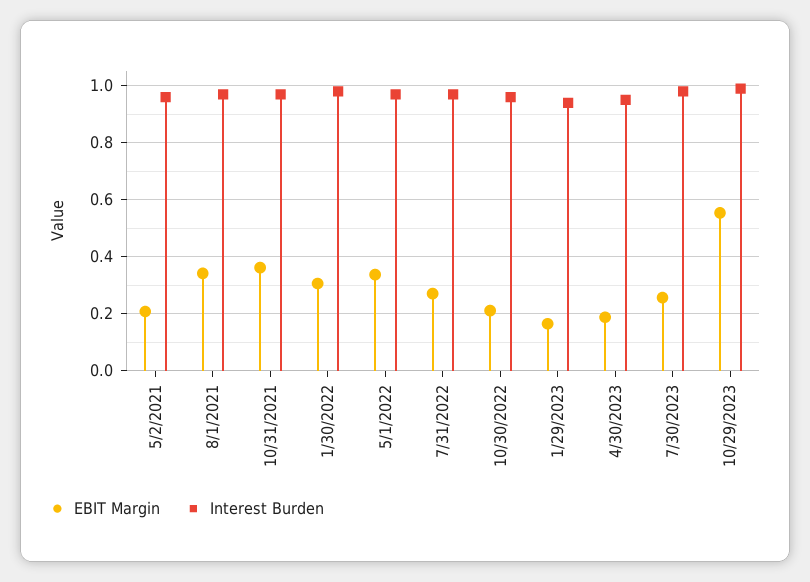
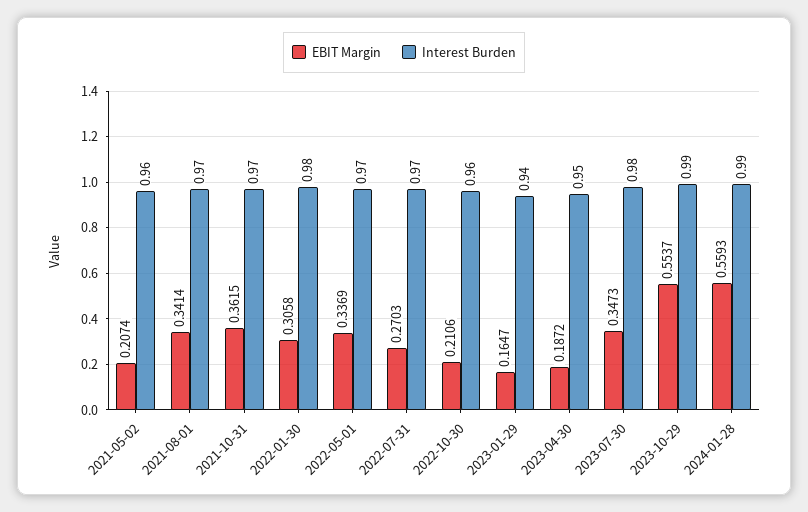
EBIT Margin, 7/30/2023: 0.25 -> 0.3473
EBIT Margin, 2024-01-28: none -> 0.5593
Interest Burden, 2024-01-28: none -> 0.99

